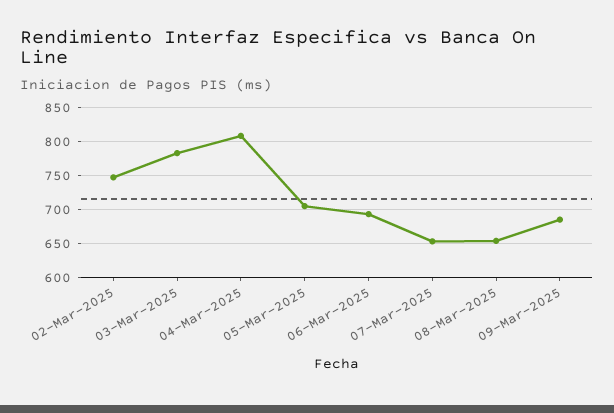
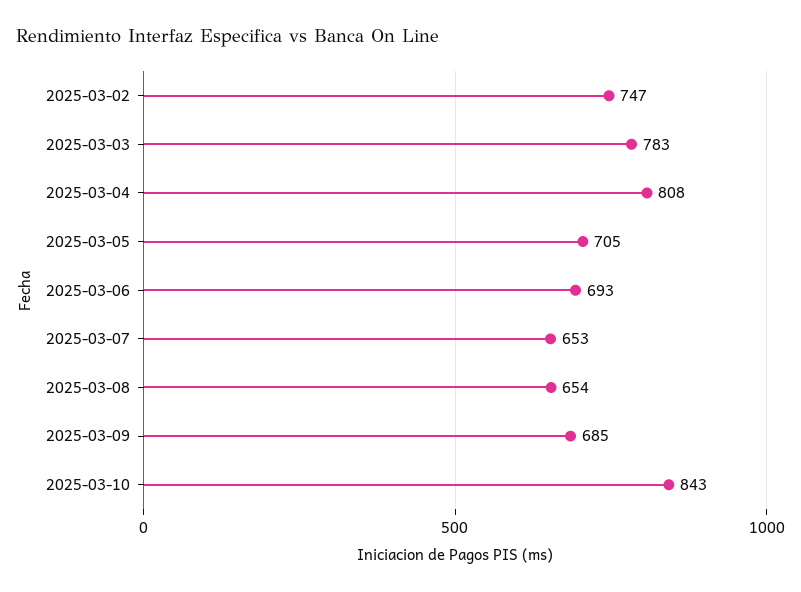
2025-03-10: none -> 843

